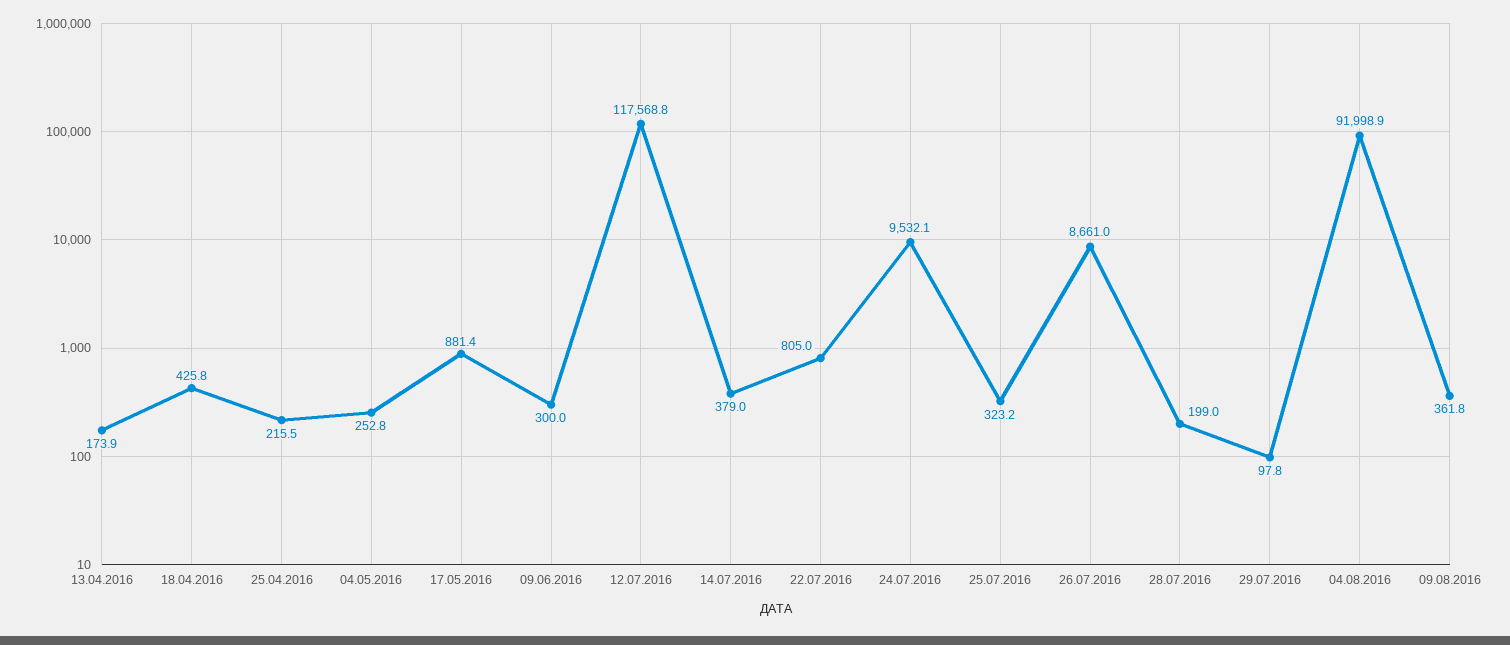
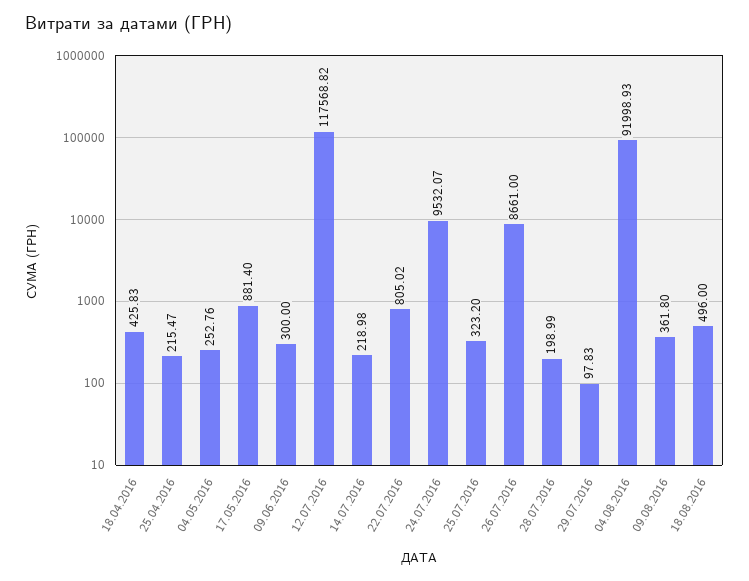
13.04.2016: 173.9 -> none
14.07.2016: 379 -> 218.98
18.08.2016: none -> 496

